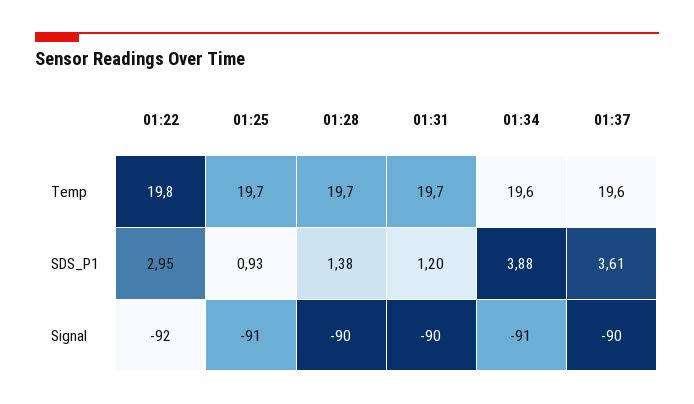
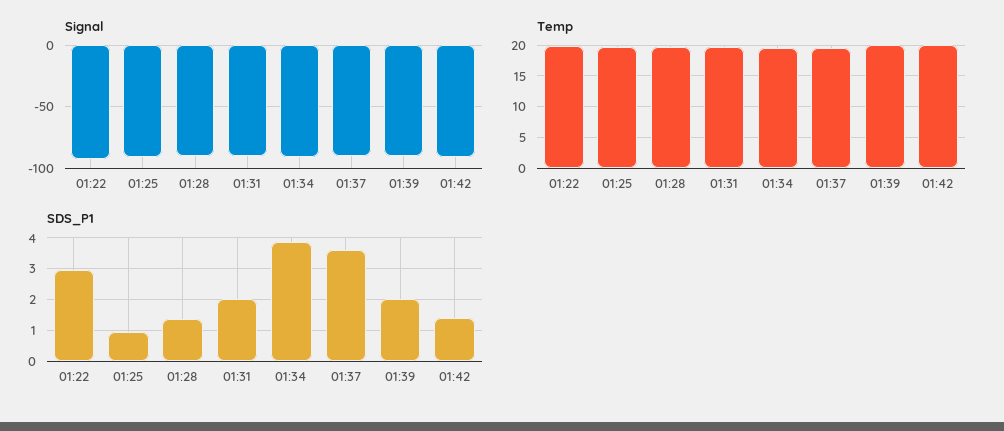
SDS_P1, 01:31: 1.2 -> 2
Signal, 01:39: none -> -90
Signal, 01:42: none -> -90
Temp, 01:39: none -> 20
Temp, 01:42: none -> 20
SDS_P1, 01:39: none -> 2
SDS_P1, 01:42: none -> 1.4

